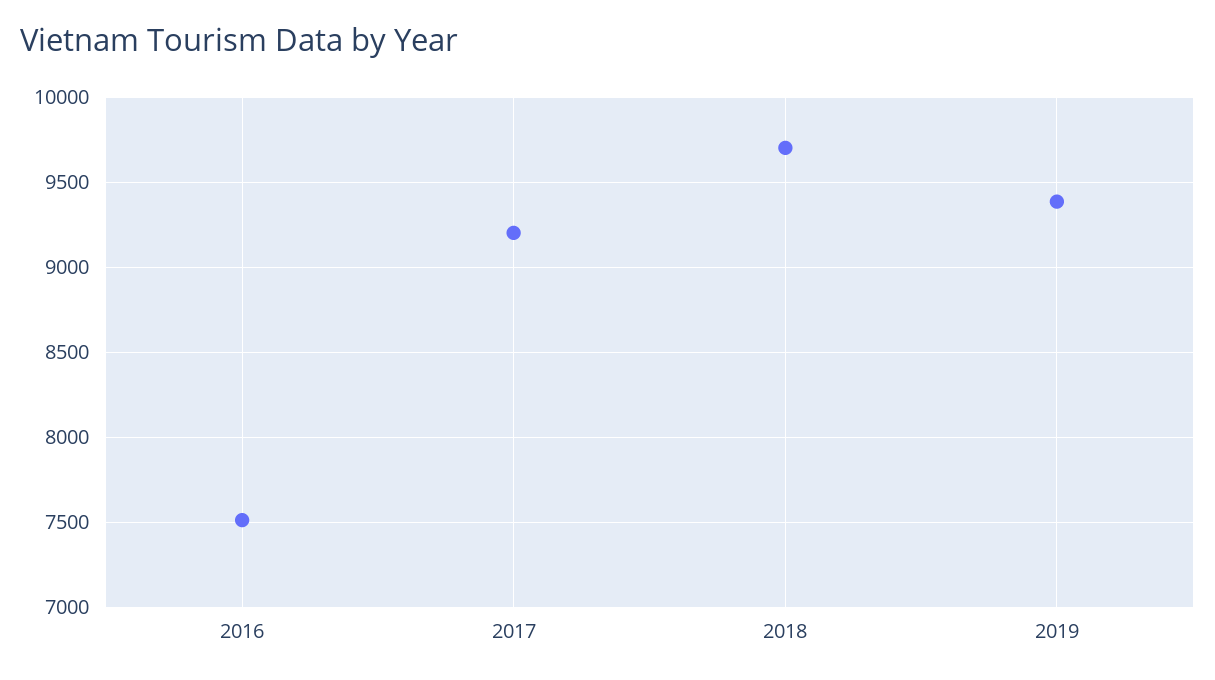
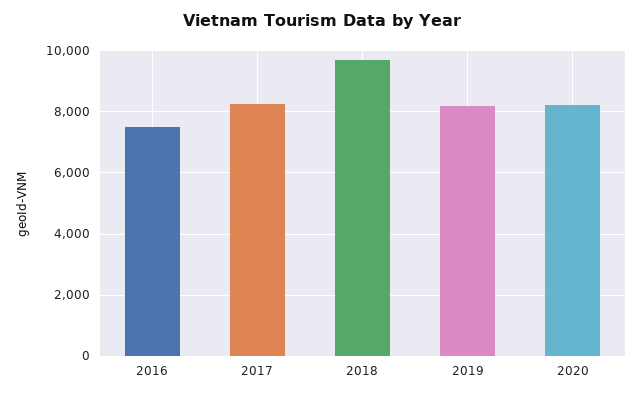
2017: 9200 -> 8200
2019: 9400 -> 8200
2020: none -> 8200

